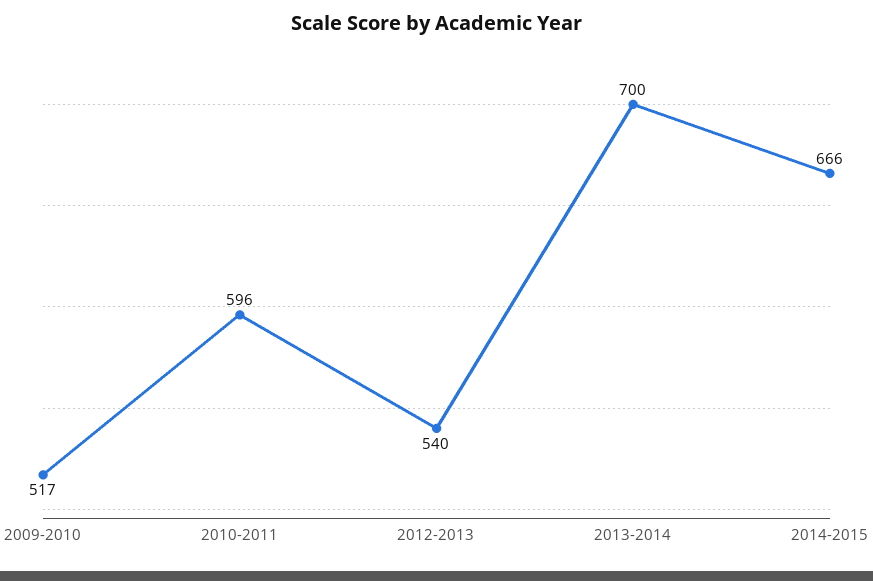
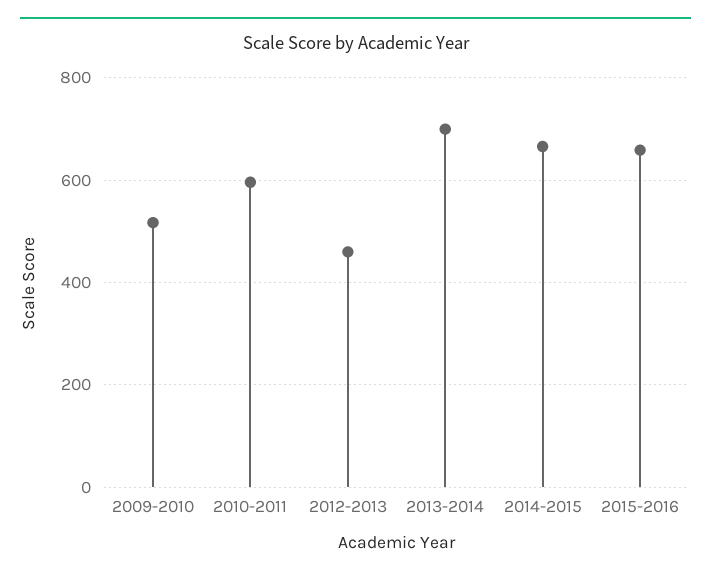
2012-2013: 540 -> 460
2015-2016: none -> 660

